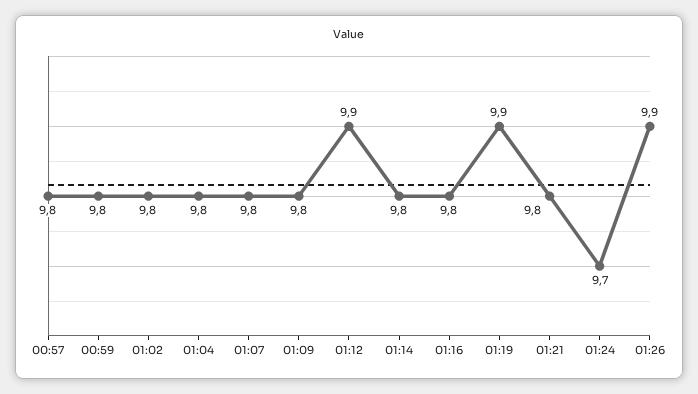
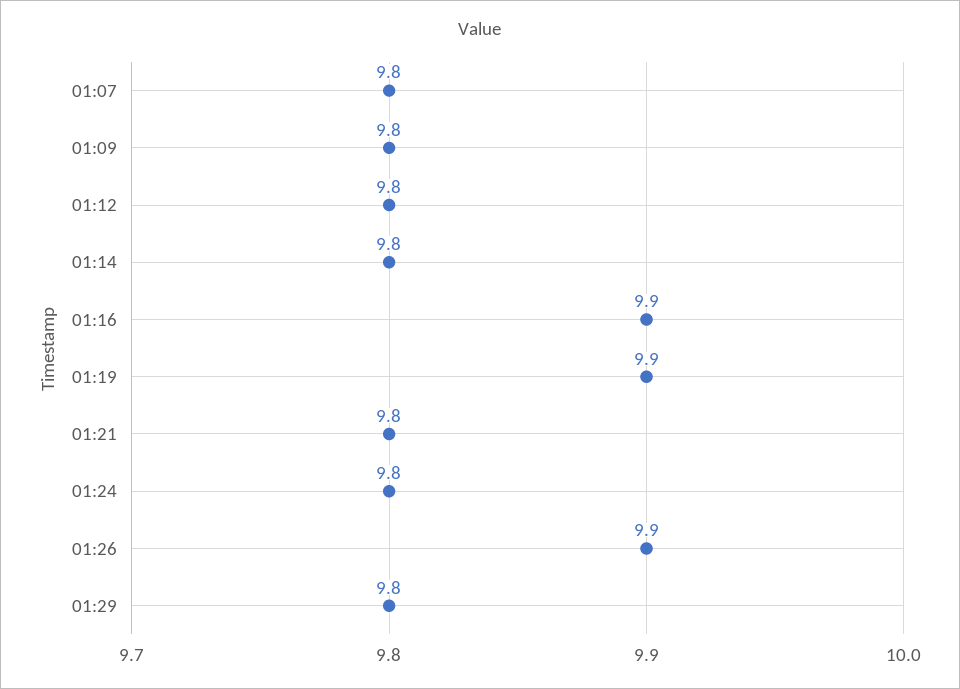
00:57: 9.8 -> none
00:59: 9.8 -> none
01:02: 9.8 -> none
01:04: 9.8 -> none
01:12: 9.9 -> 9.8
01:16: 9.8 -> 9.9
01:24: 9.7 -> 9.8
01:29: none -> 9.8

